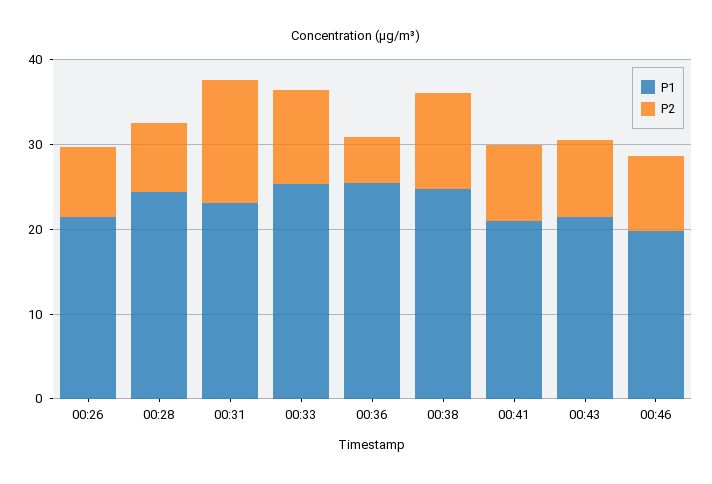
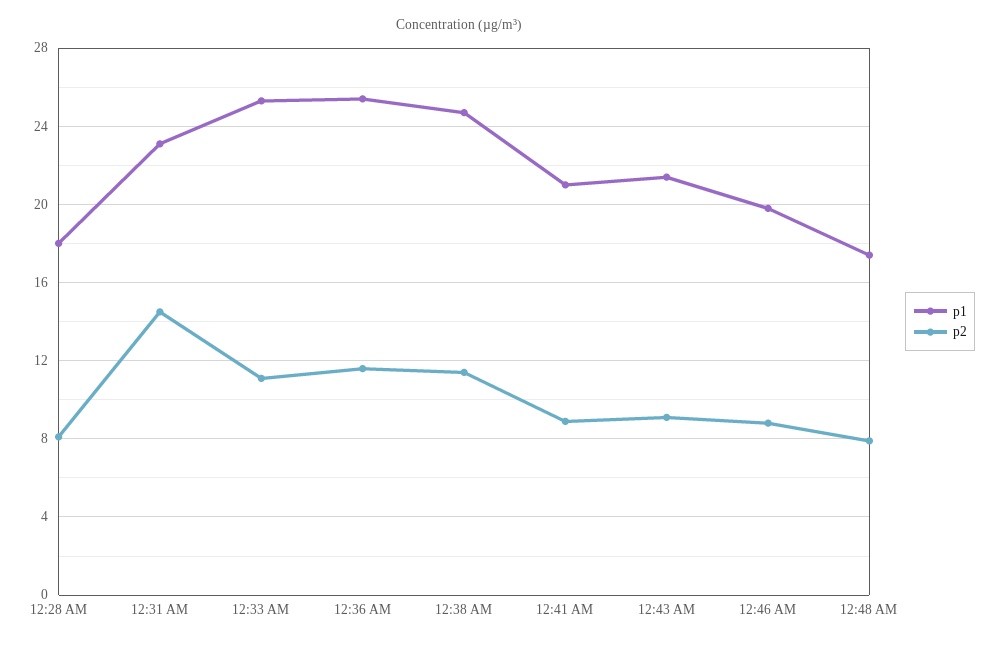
P1, 00:26: 22 -> none
P2, 00:26: 8 -> none
P1, 00:28: 24 -> 18
P2, 00:36: 6 -> 11.5
P1, 12:48 AM: none -> 17.5
P2, 12:48 AM: none -> 8

